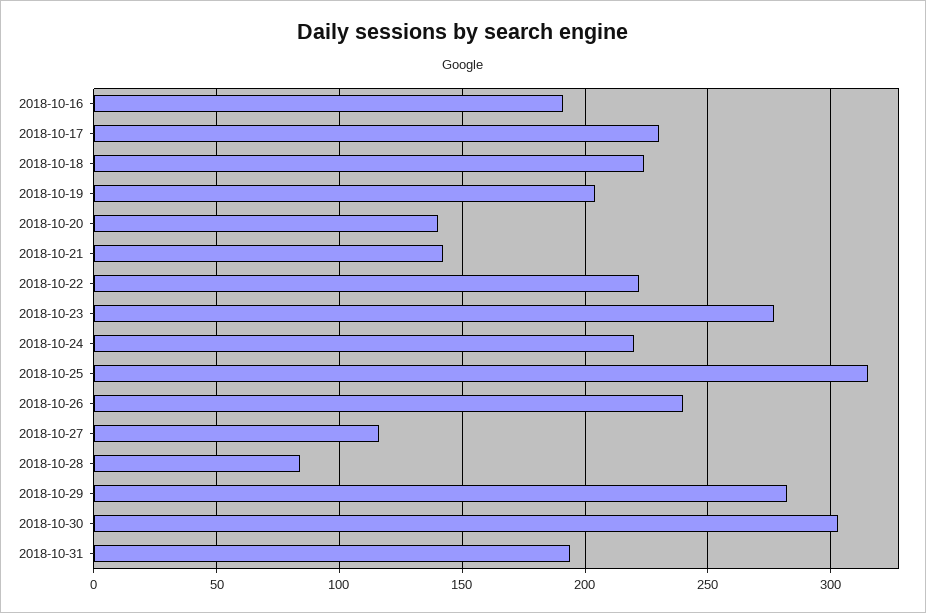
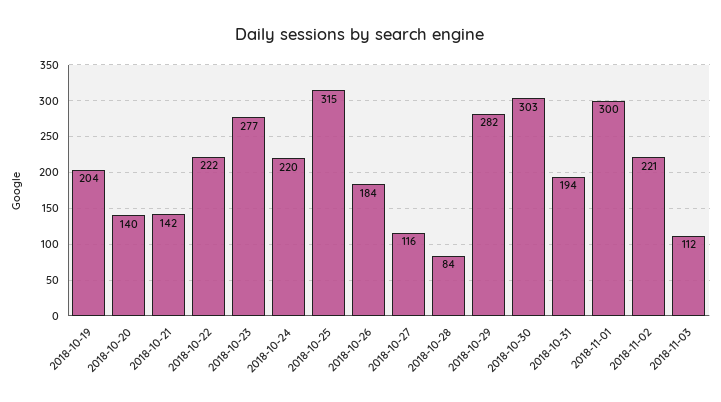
2018-10-16: 190 -> none
2018-10-17: 230 -> none
2018-10-18: 225 -> none
2018-10-26: 240 -> 184
2018-11-01: none -> 300
2018-11-02: none -> 221
2018-11-03: none -> 112

